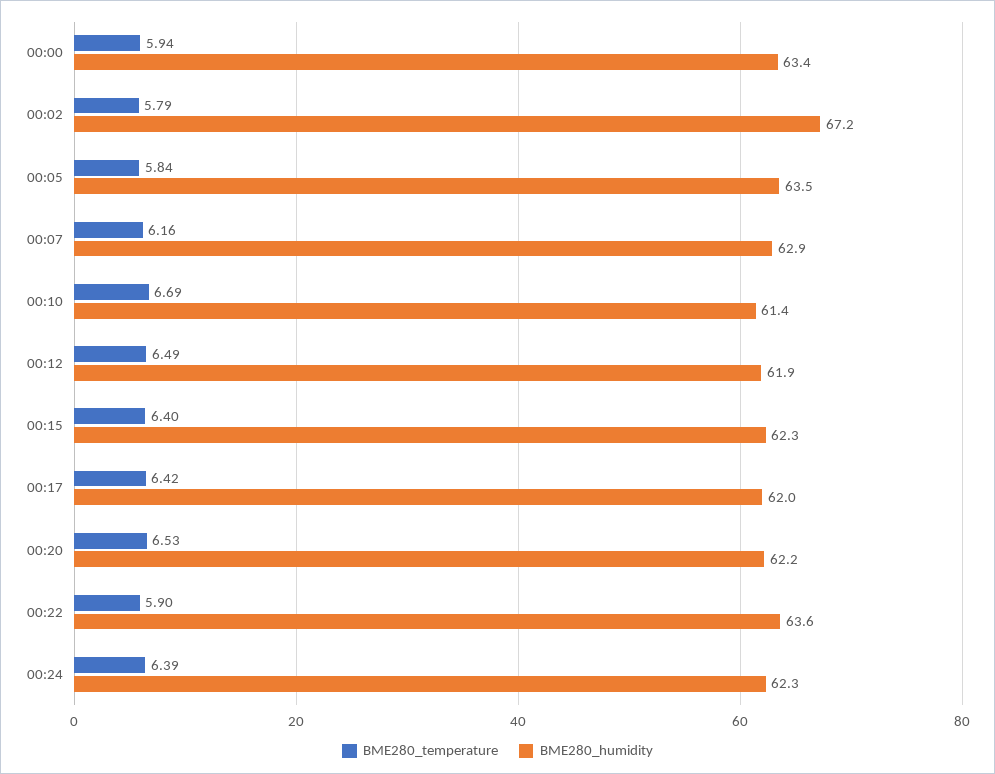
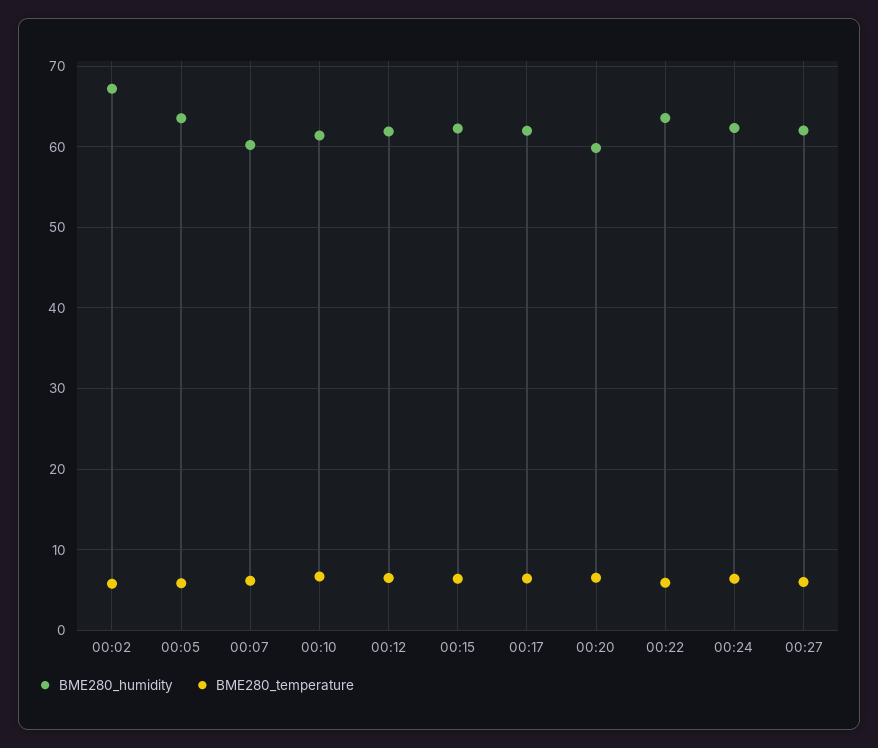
BME280_temperature, 00:00: 5.94 -> none
BME280_humidity, 00:00: 63.4 -> none
BME280_humidity, 00:07: 62.9 -> 60
BME280_humidity, 00:20: 62.2 -> 60
BME280_humidity, 00:27: none -> 62
BME280_temperature, 00:27: none -> 6

